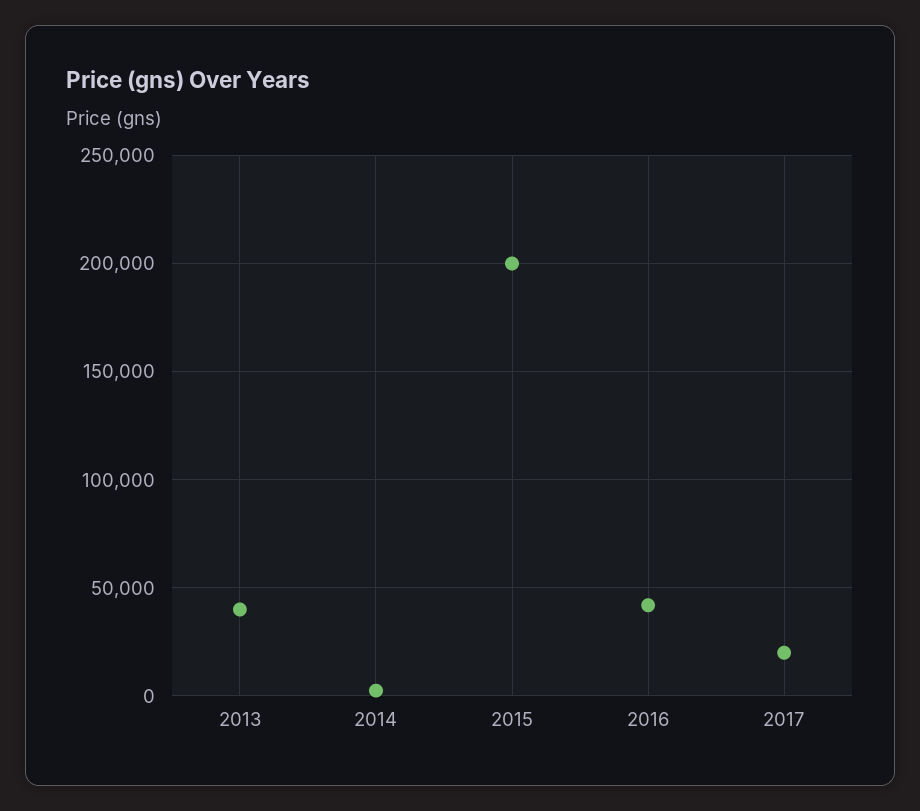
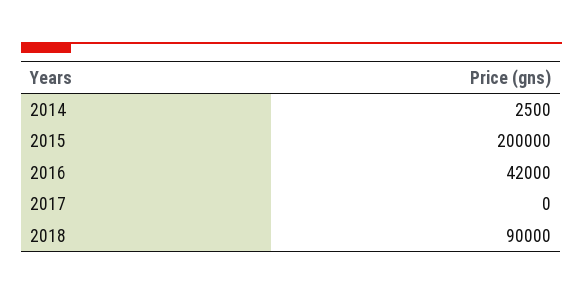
2013: 40000 -> none
2017: 20000 -> 0
2018: none -> 90000

